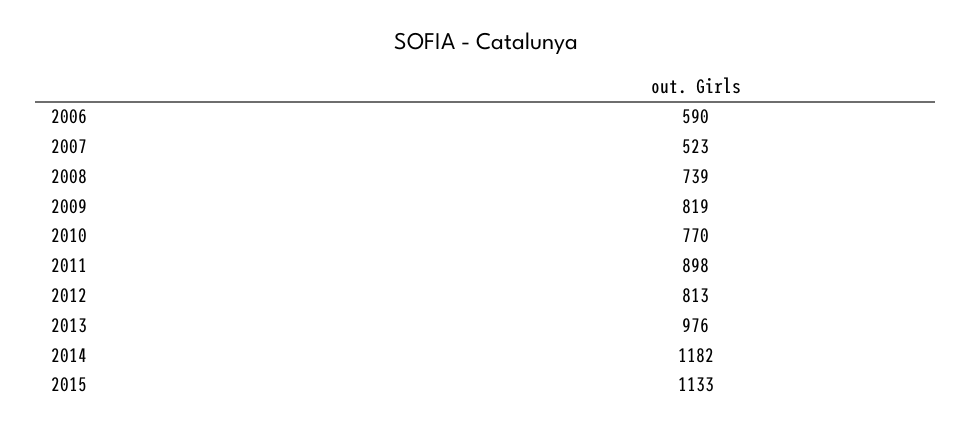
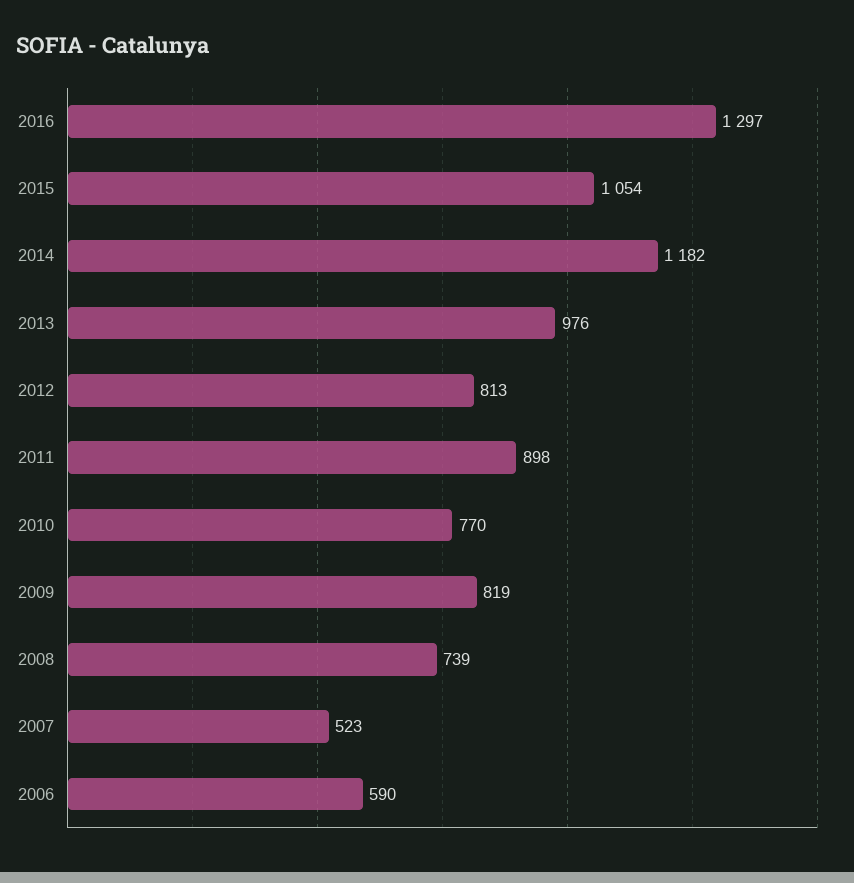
2015: 1133 -> 1054
2016: none -> 1297

